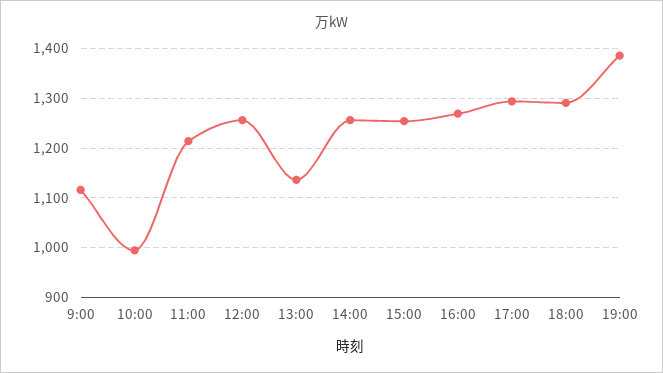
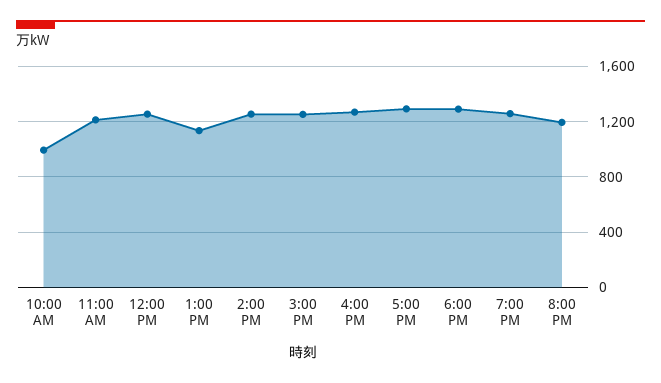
9:00: 1120 -> none
19:00: 1380 -> 1250
8:00 PM: none -> 1200

